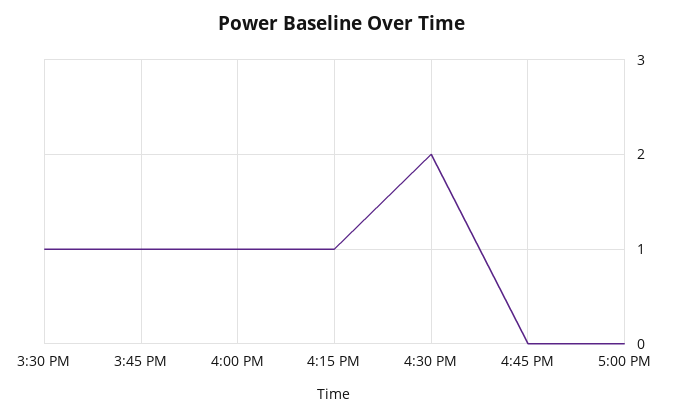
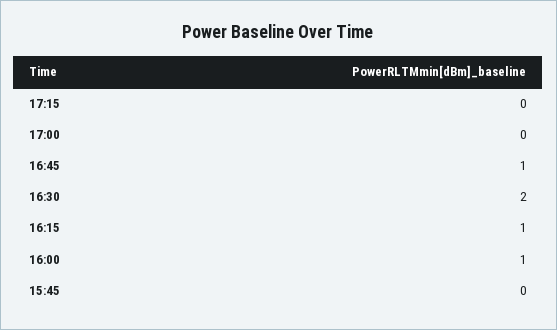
3:30 PM: 1 -> none
3:45 PM: 1 -> 0
4:45 PM: 0 -> 1
17:15: none -> 0

